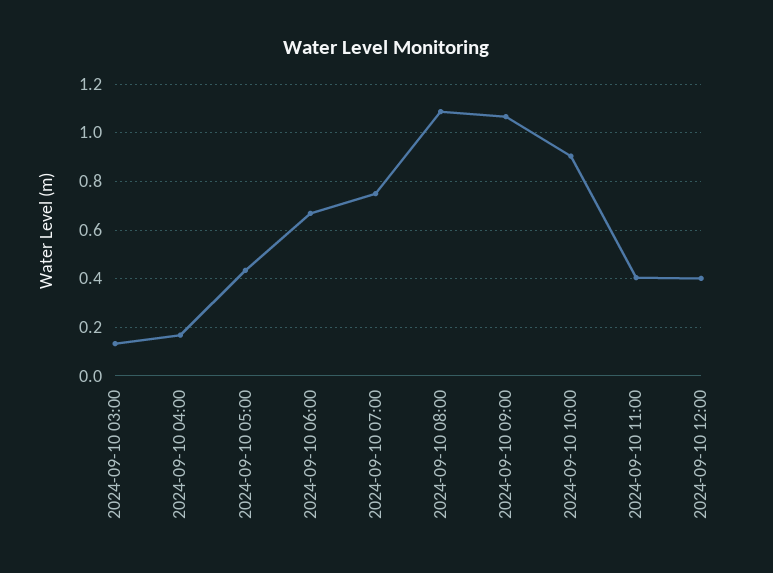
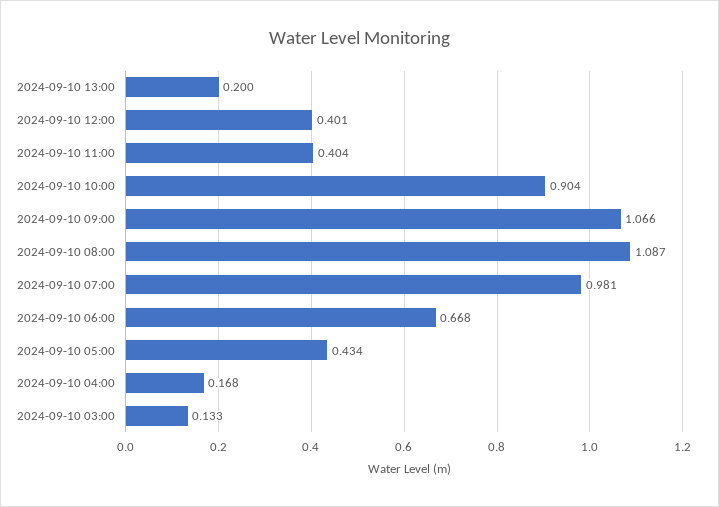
2024-09-10 07:00: 0.75 -> 0.981
2024-09-10 13:00: none -> 0.2

